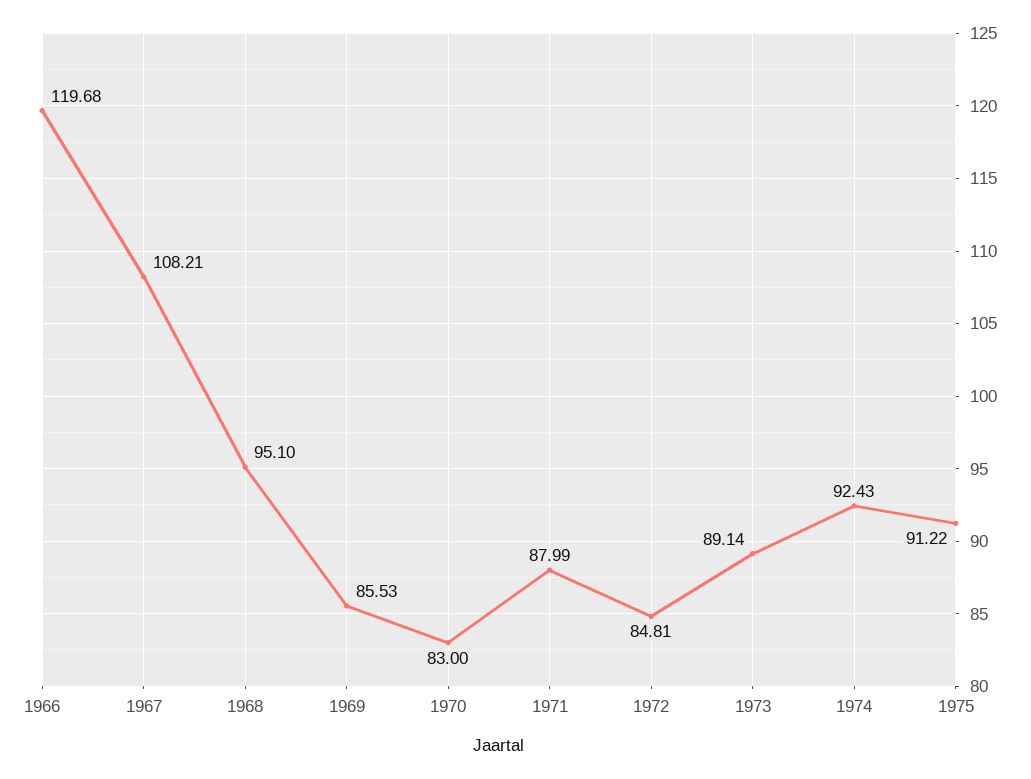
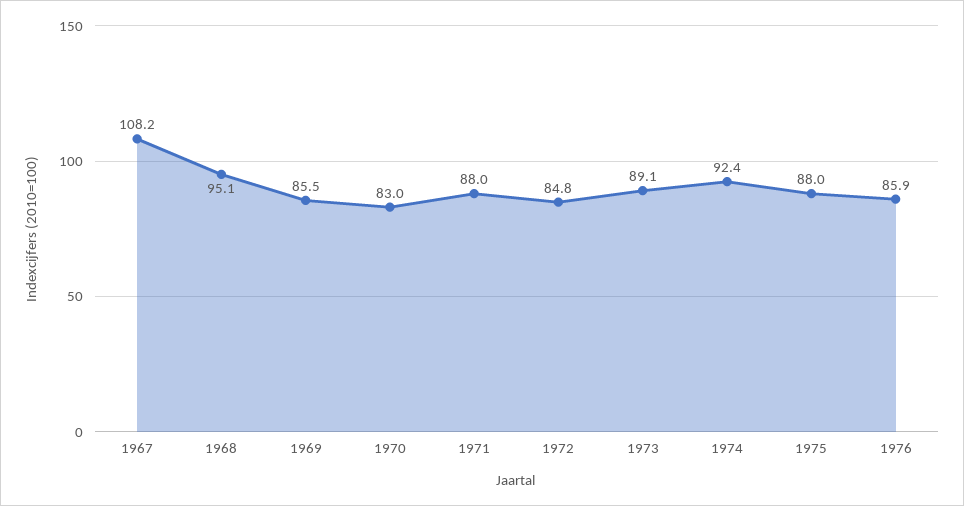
1966: 119.68 -> none
1975: 91.22 -> 88
1976: none -> 85.9

